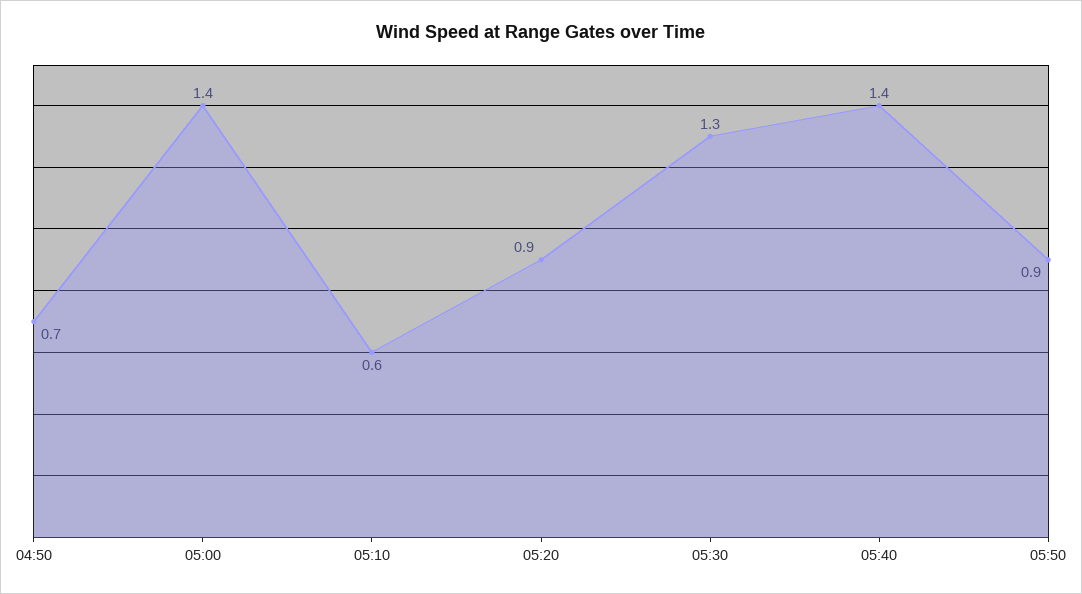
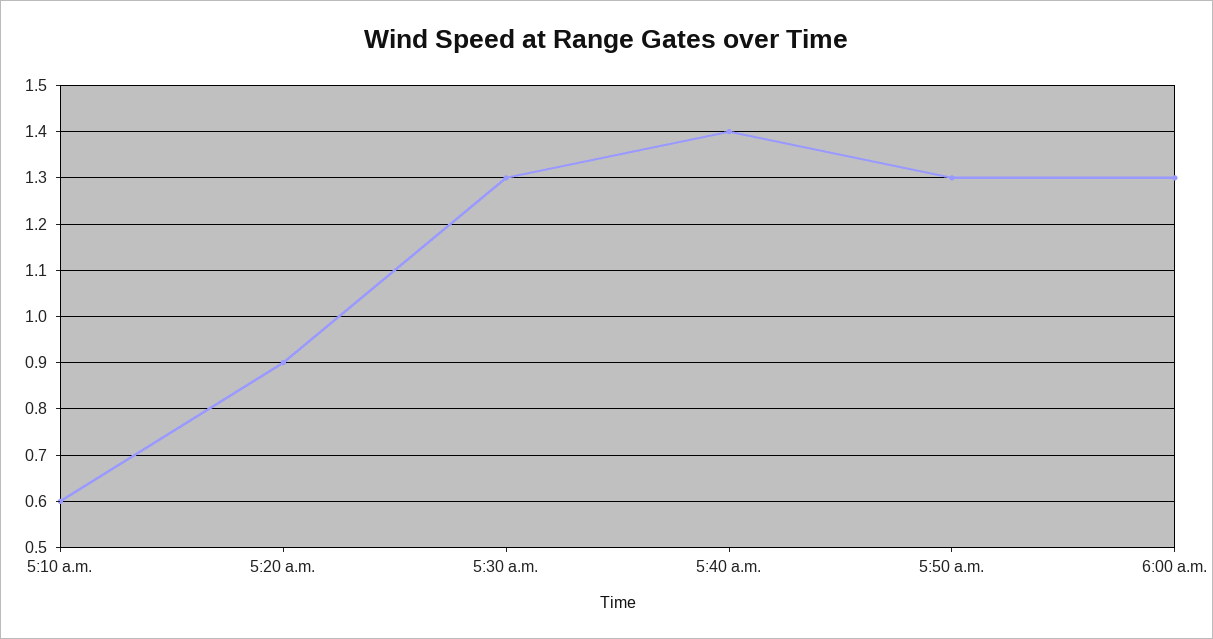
04:50: 0.7 -> none
05:00: 1.4 -> none
05:50: 0.9 -> 1.3
6:00 a.m.: none -> 1.3

